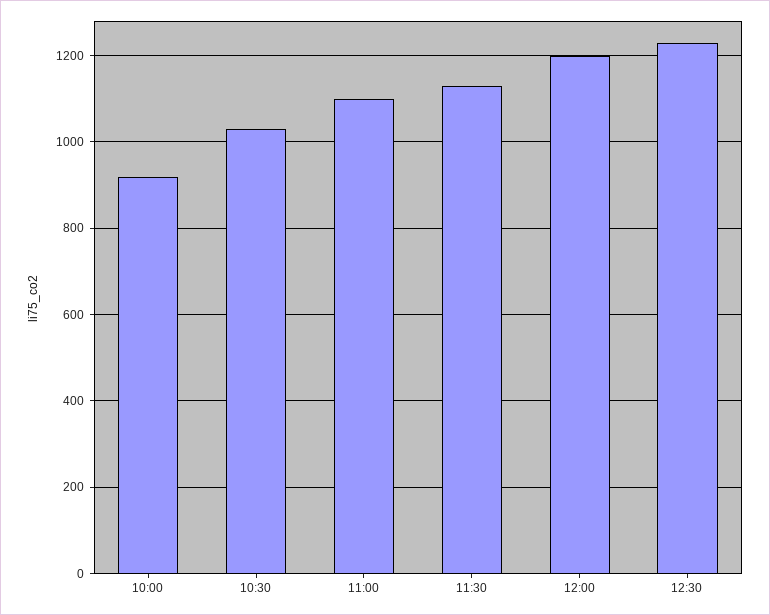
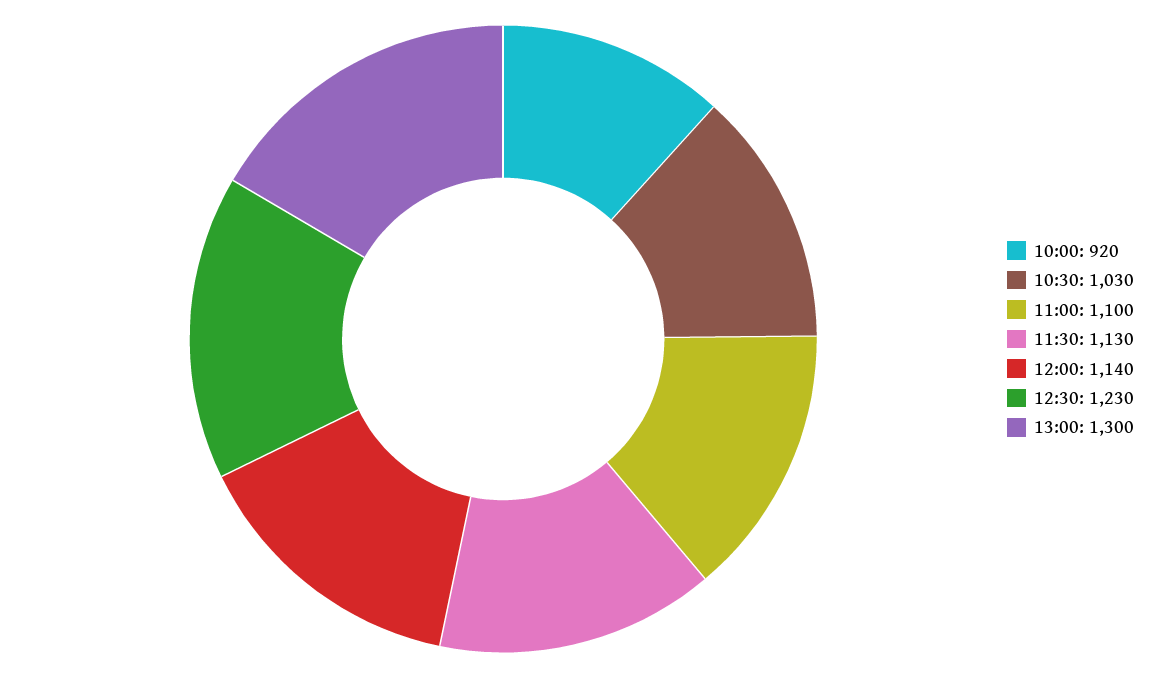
12:00: 1200 -> 1140
13:00: none -> 1300

